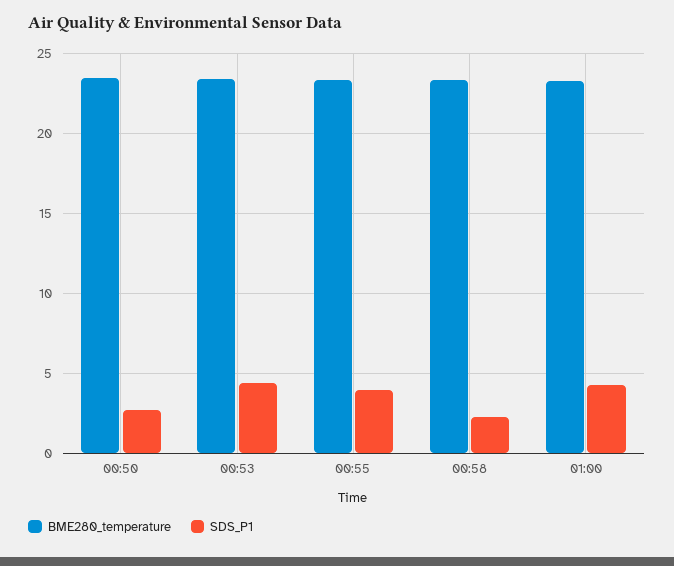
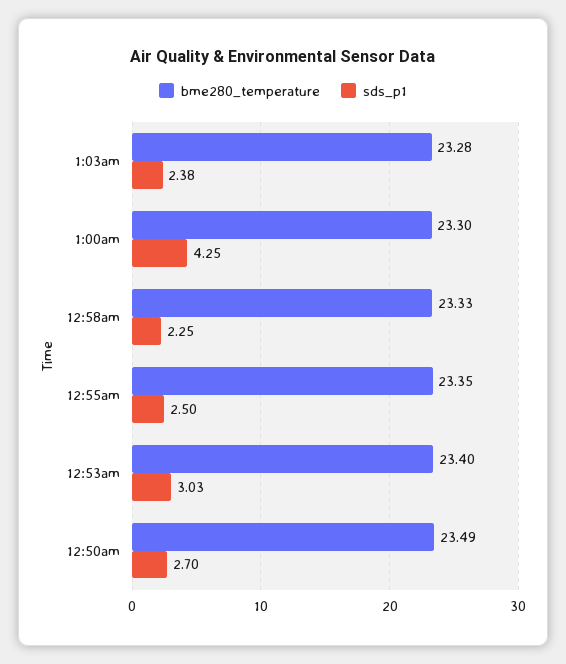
SDS_P1, 00:53: 4.5 -> 3.03
SDS_P1, 00:55: 4 -> 2.5
BME280_temperature, 1:03am: none -> 23.28
SDS_P1, 1:03am: none -> 2.38

